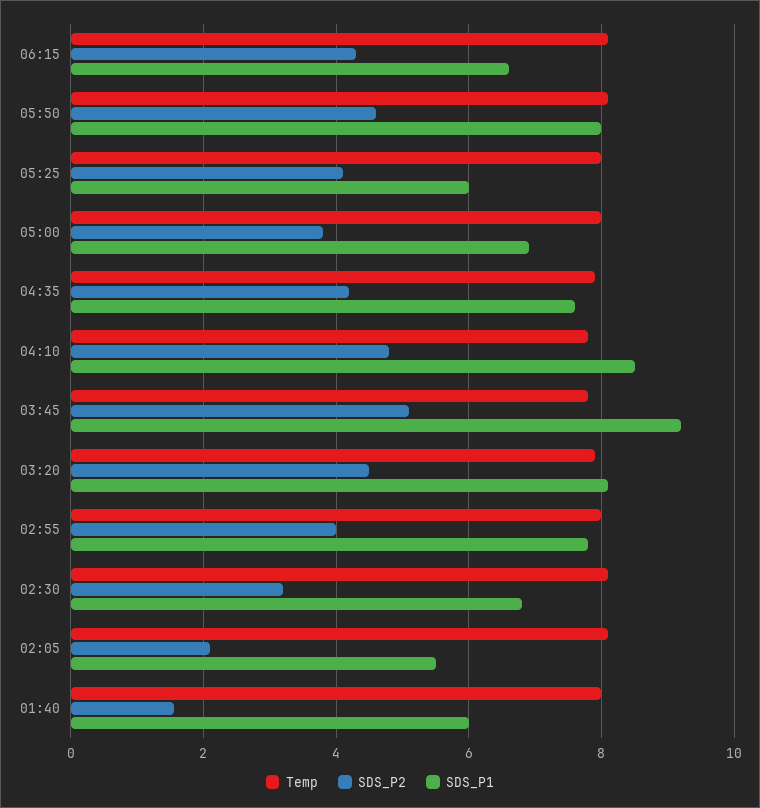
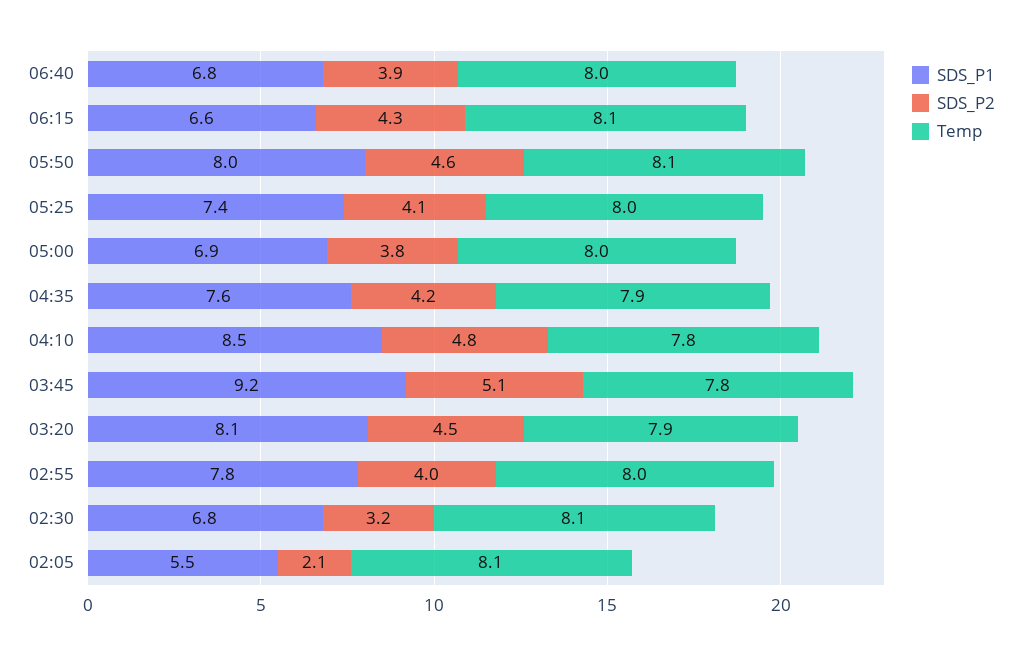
SDS_P1, 05:25: 6 -> 7.4
Temp, 01:40: 8 -> none
SDS_P2, 01:40: 1.6 -> none
SDS_P1, 01:40: 6 -> none
SDS_P1, 06:40: none -> 6.8
SDS_P2, 06:40: none -> 3.9
Temp, 06:40: none -> 8

